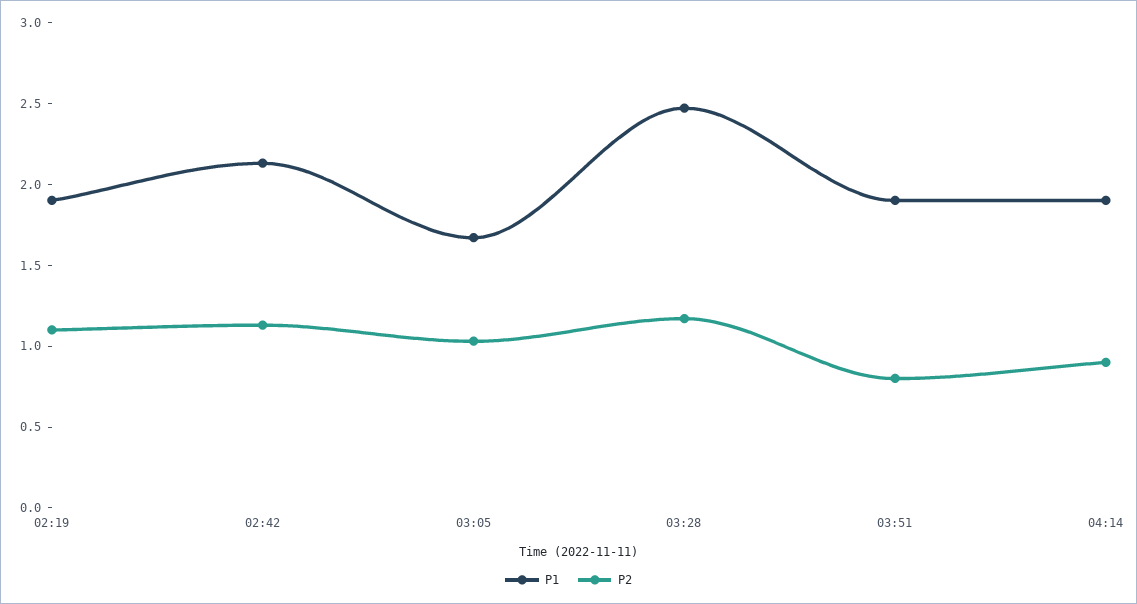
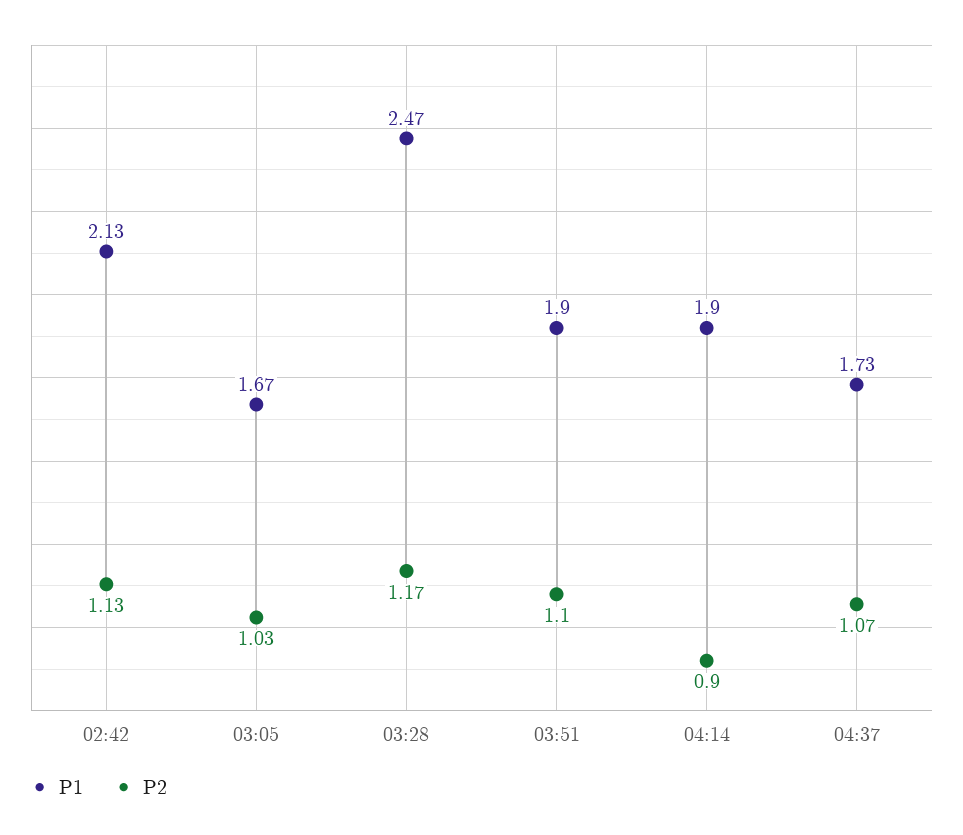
P1, 02:19: 1.9 -> none
P2, 02:19: 1.1 -> none
P2, 03:51: 0.8 -> 1.1
P1, 04:37: none -> 1.73
P2, 04:37: none -> 1.07

